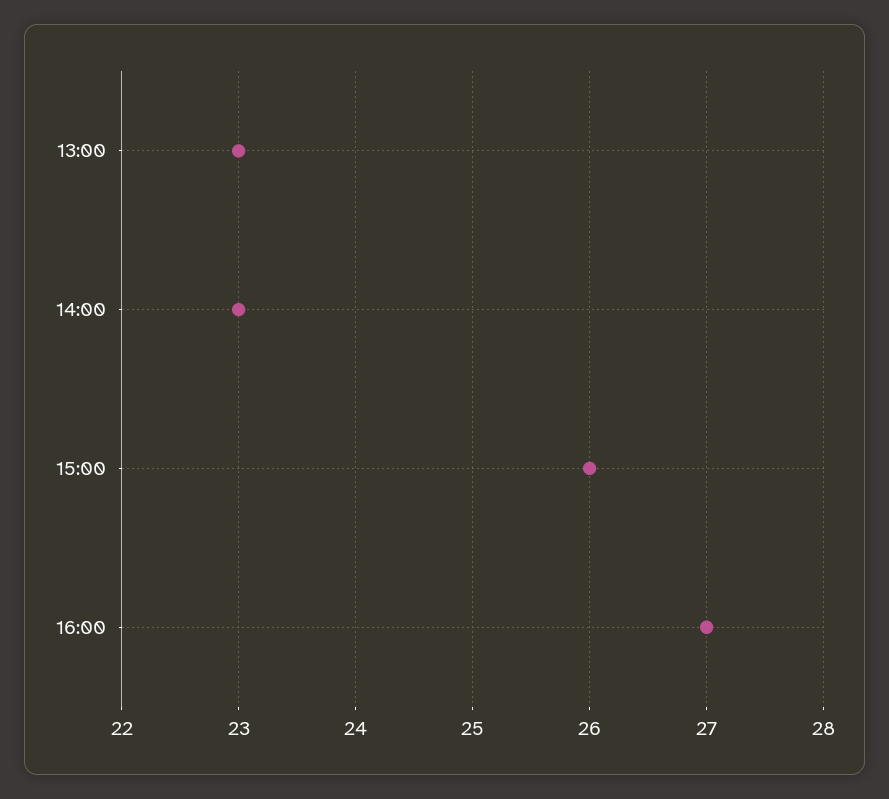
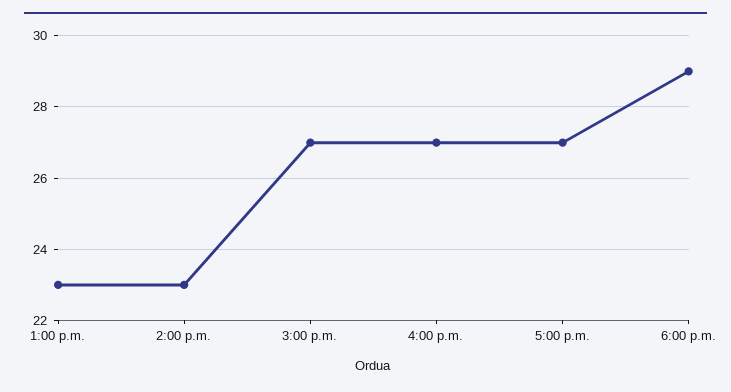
15:00: 26 -> 27
5:00 p.m.: none -> 27
6:00 p.m.: none -> 29

